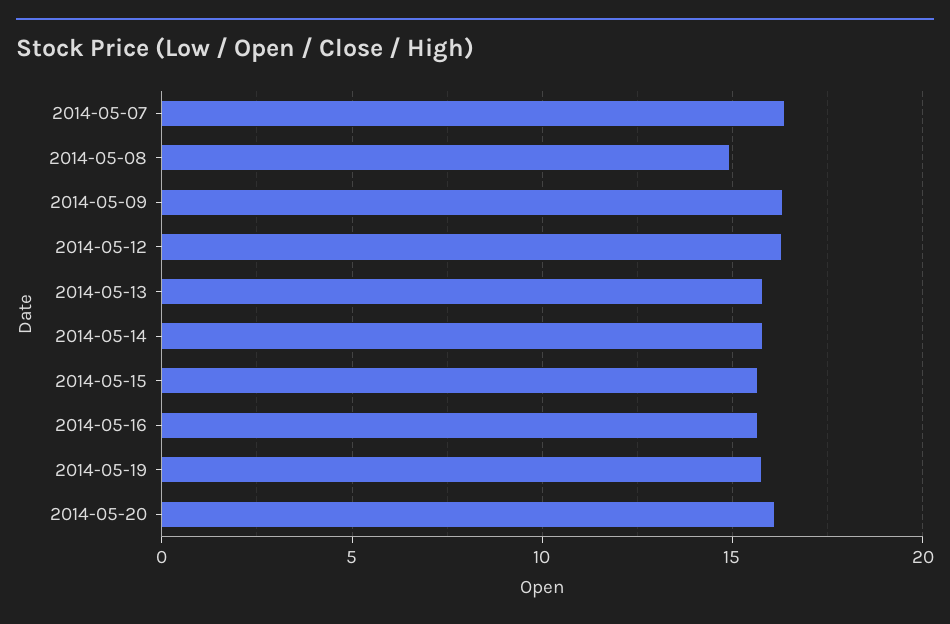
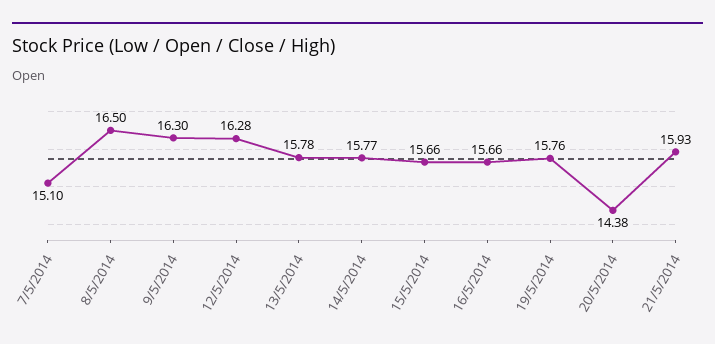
2014-05-07: 16.5 -> 15.1
2014-05-08: 15 -> 16.5
2014-05-20: 16 -> 14.38
21/5/2014: none -> 15.93

